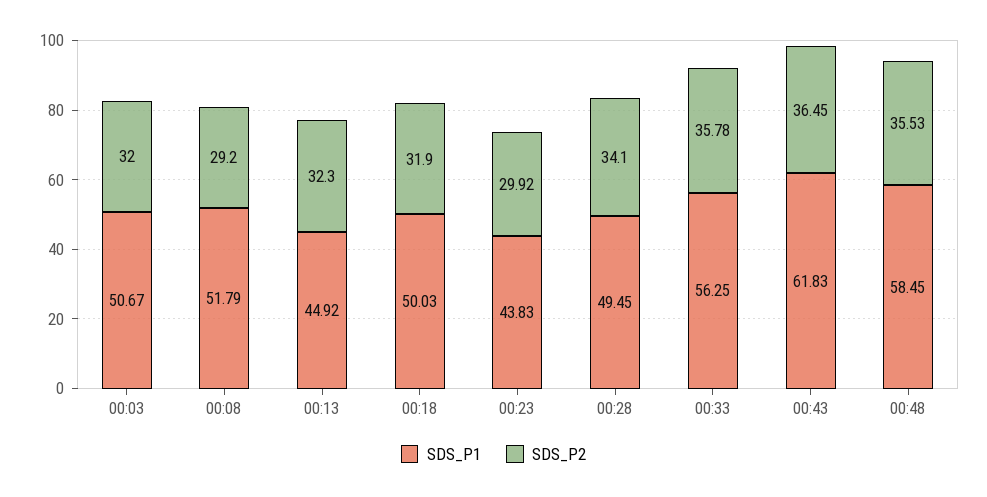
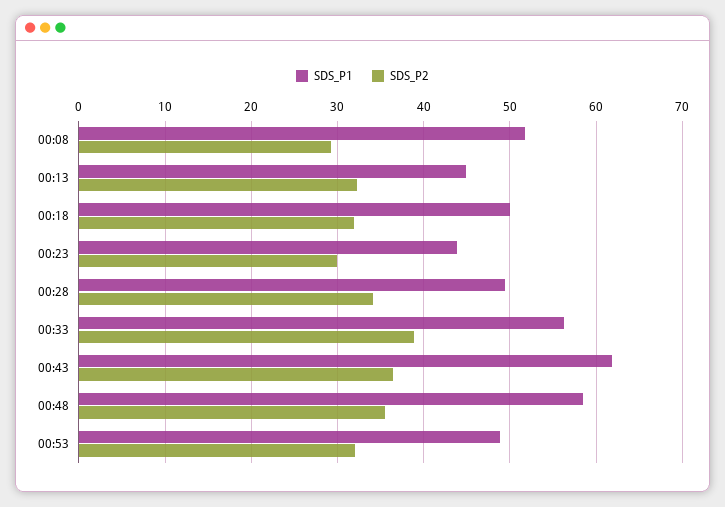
SDS_P1, 00:03: 50.67 -> none
SDS_P2, 00:03: 32 -> none
SDS_P2, 00:33: 35.78 -> 39
SDS_P1, 00:53: none -> 49
SDS_P2, 00:53: none -> 32

